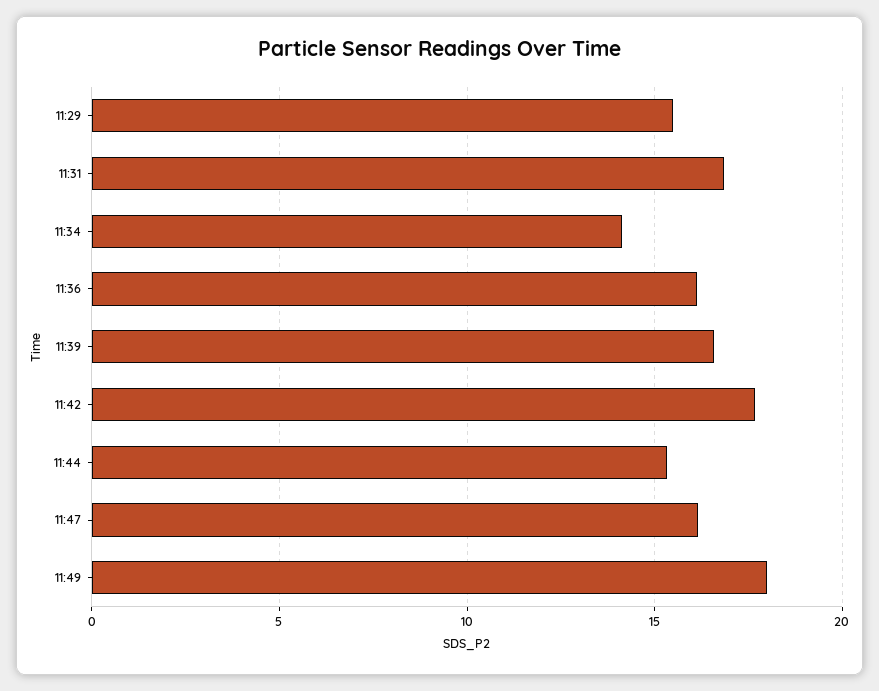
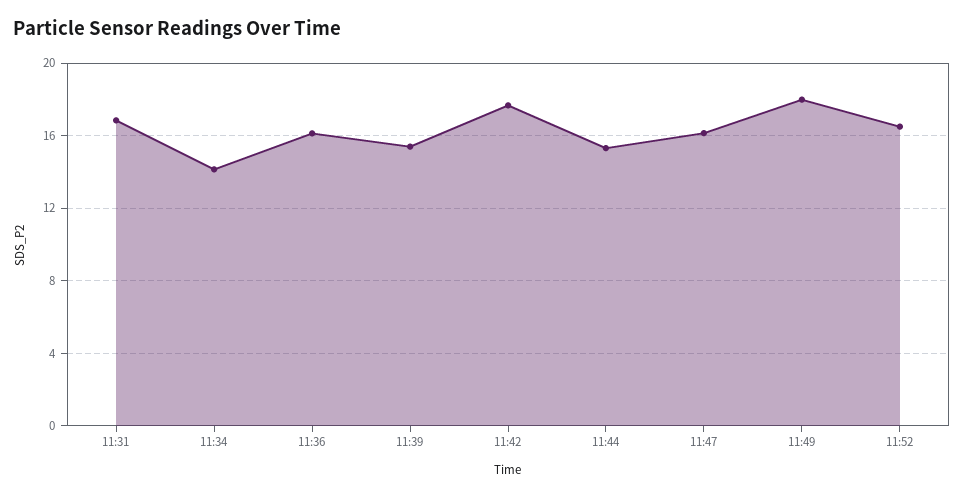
11:29: 15.5 -> none
11:39: 16.5 -> 15.5
11:52: none -> 16.5

